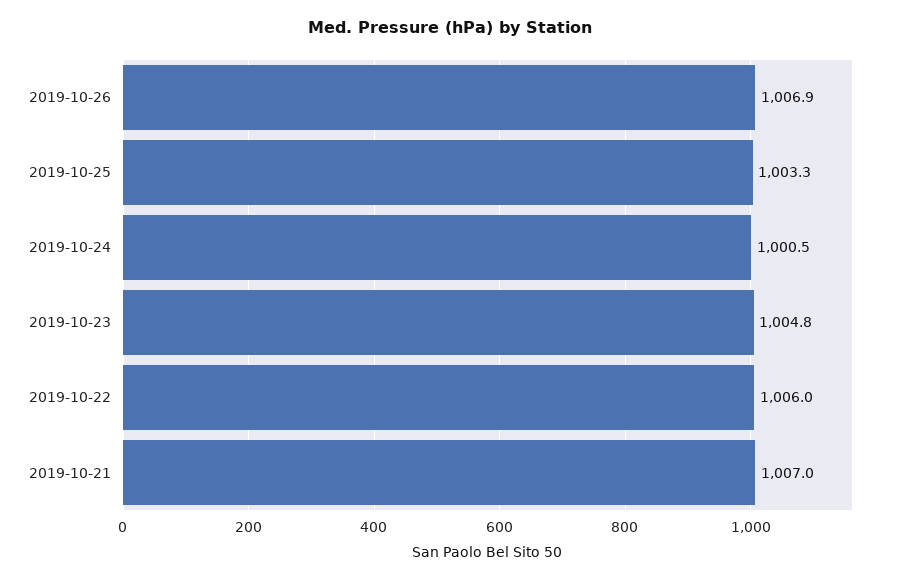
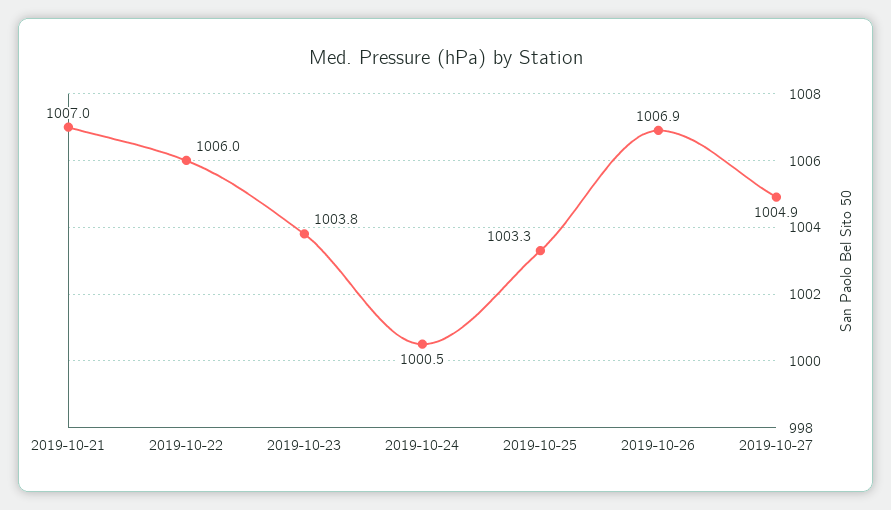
2019-10-23: 1004.8 -> 1003.8
2019-10-27: none -> 1004.9

